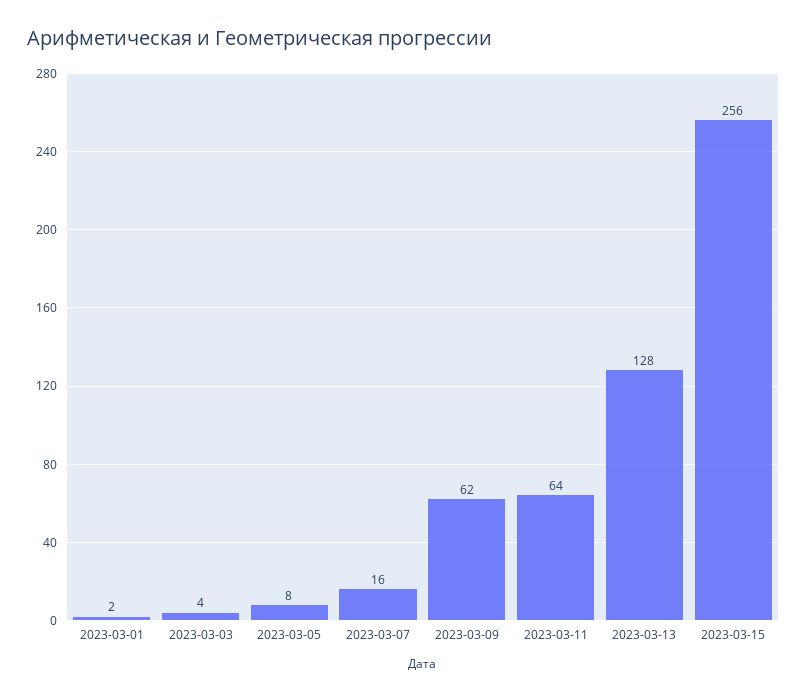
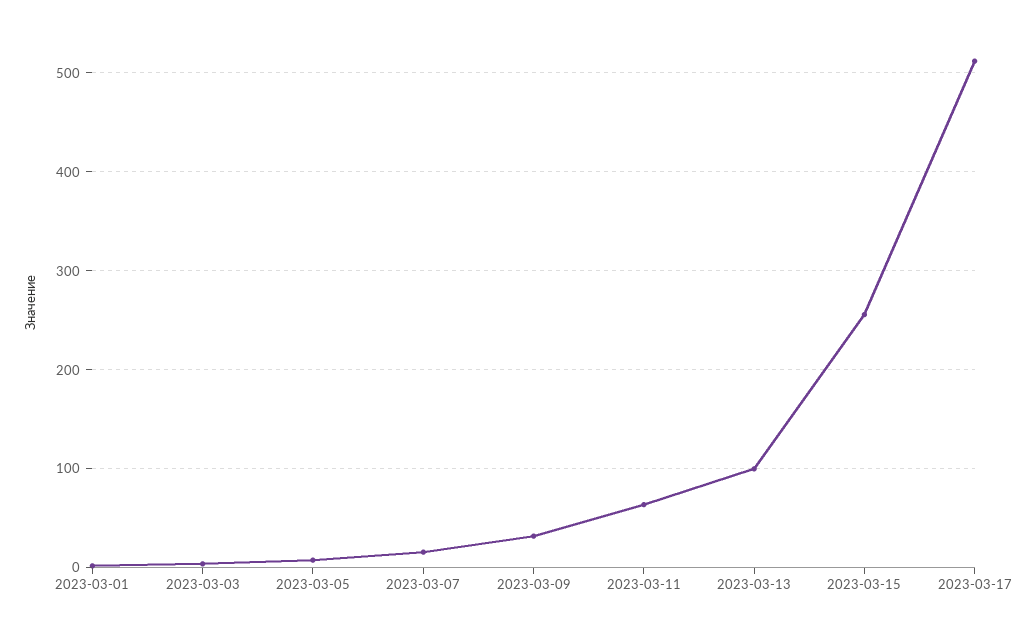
2023-03-09: 62 -> 30
2023-03-13: 128 -> 100
2023-03-17: none -> 510

